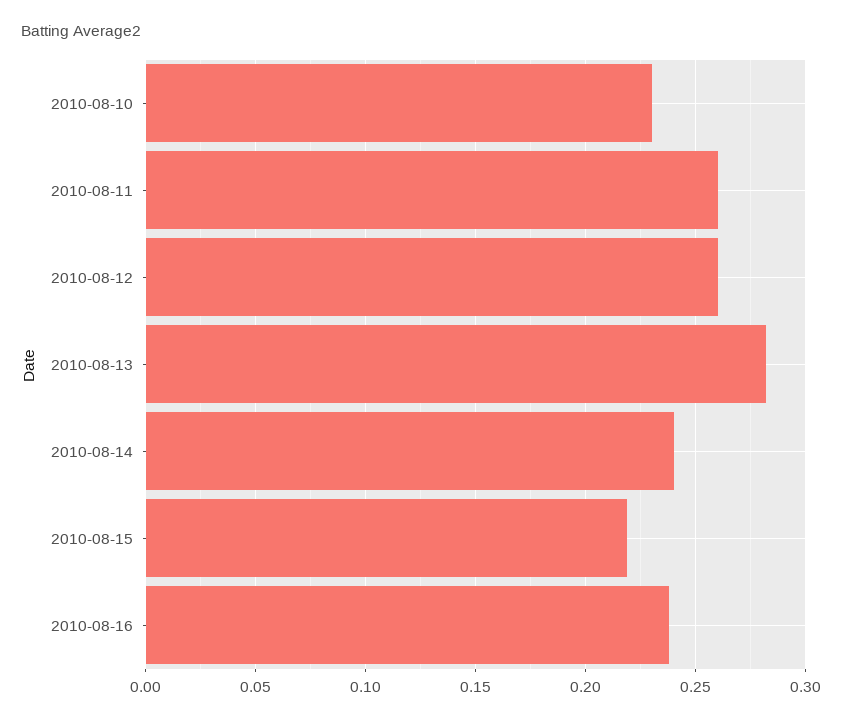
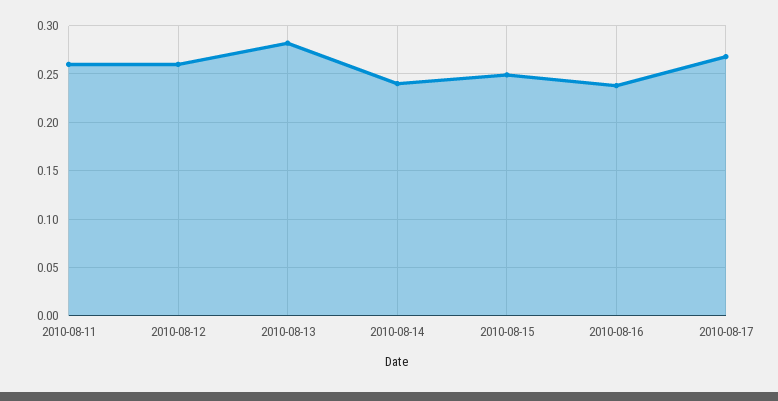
2010-08-10: 0.23 -> none
2010-08-15: 0.22 -> 0.25
2010-08-17: none -> 0.27

